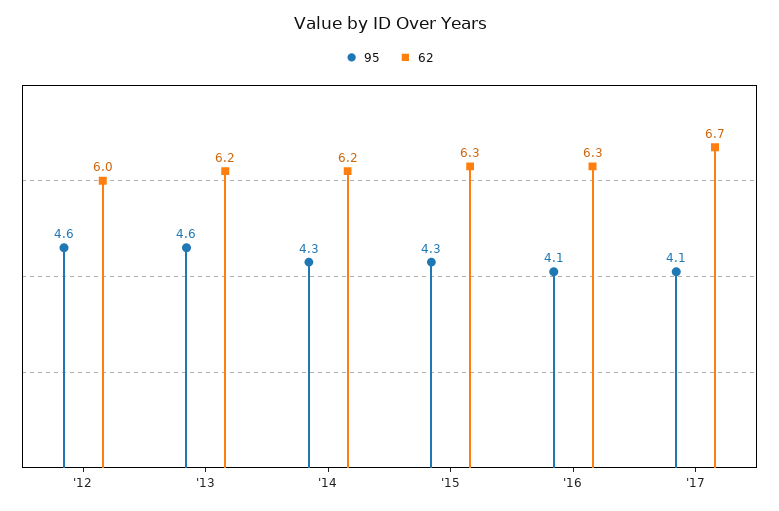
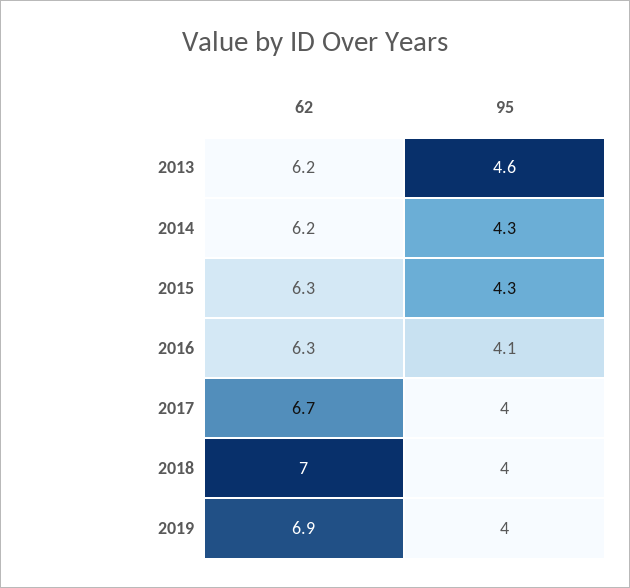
95, '12: 4.6 -> none
62, '12: 6 -> none
95, '17: 4.1 -> 4
62, 2018: none -> 7
95, 2018: none -> 4
62, 2019: none -> 6.9
95, 2019: none -> 4

